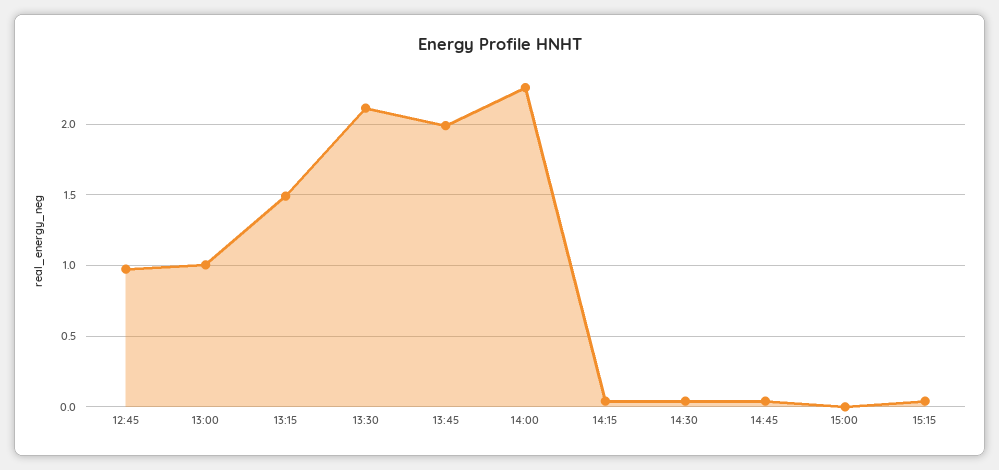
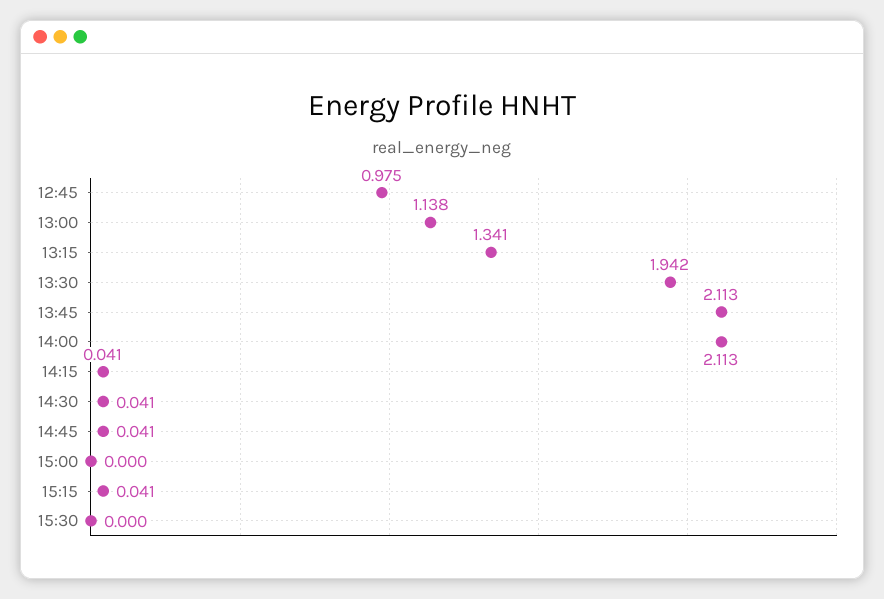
13:00: 1 -> 1.138
13:15: 1.5 -> 1.341
13:30: 2.1 -> 1.942
13:45: 2 -> 2.113
14:00: 2.25 -> 2.113
15:30: none -> 0

